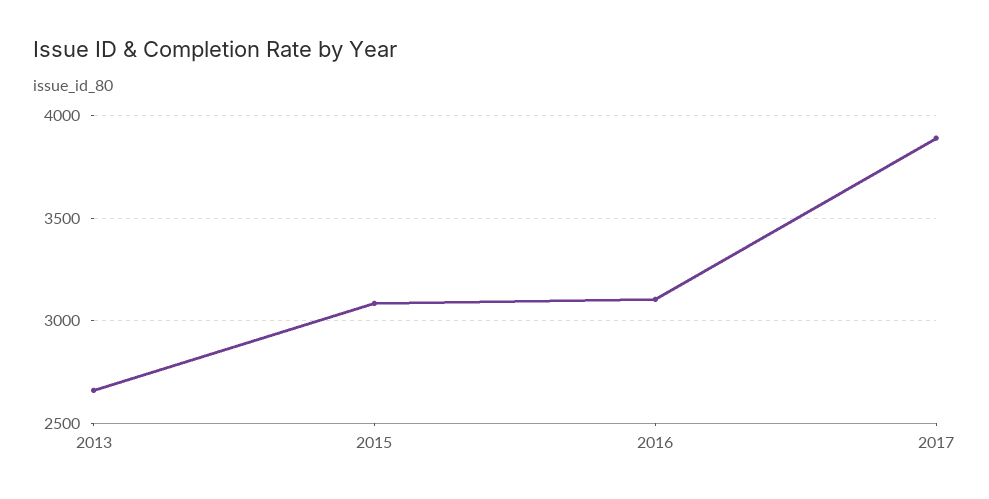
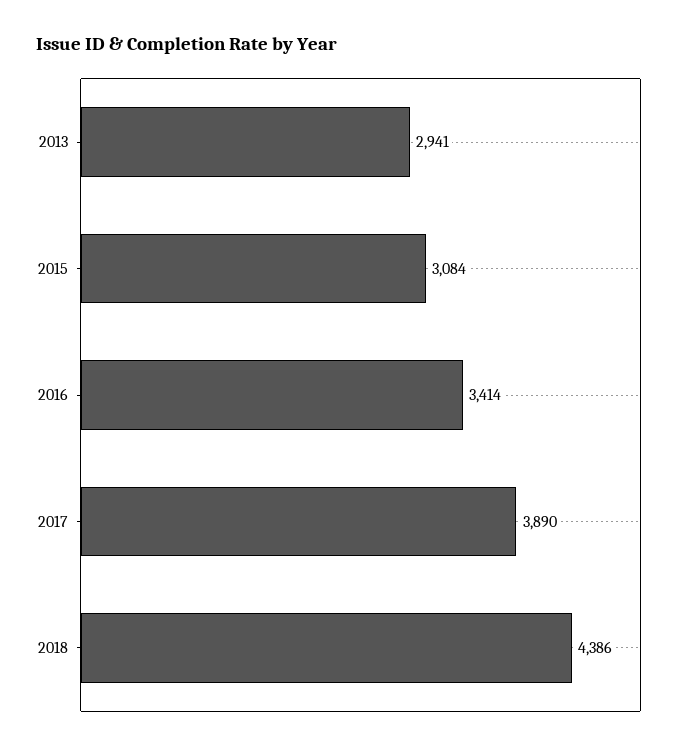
2013: 2650 -> 2941
2016: 3100 -> 3414
2018: none -> 4386

